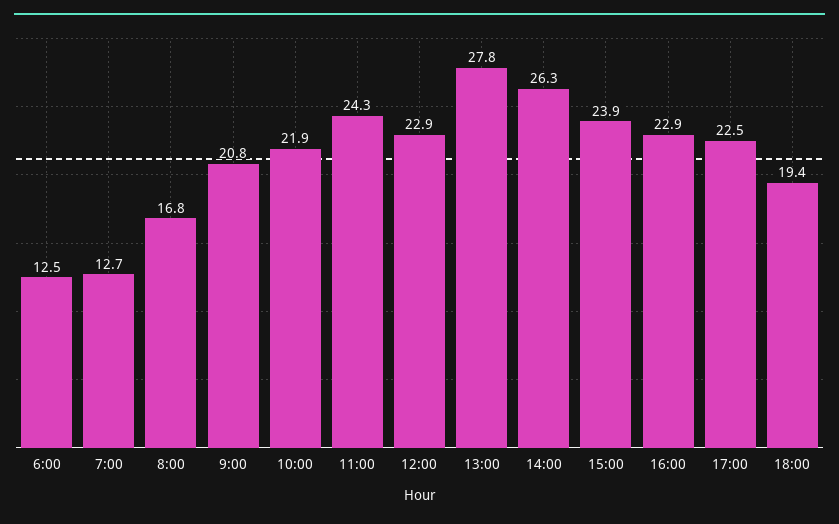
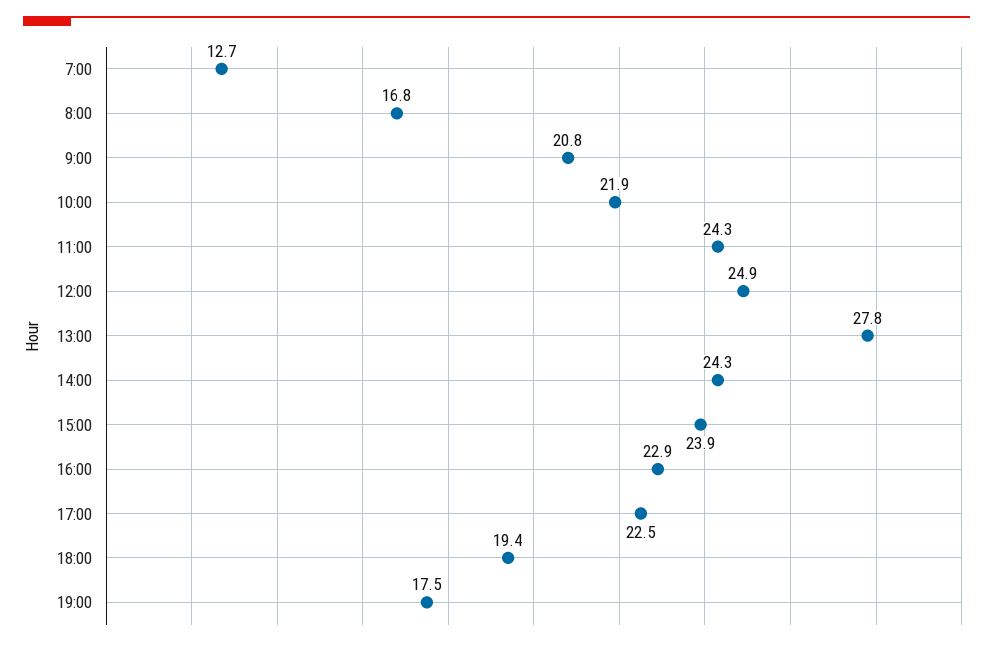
6:00: 12.5 -> none
12:00: 22.9 -> 24.9
14:00: 26.3 -> 24.3
19:00: none -> 17.5

